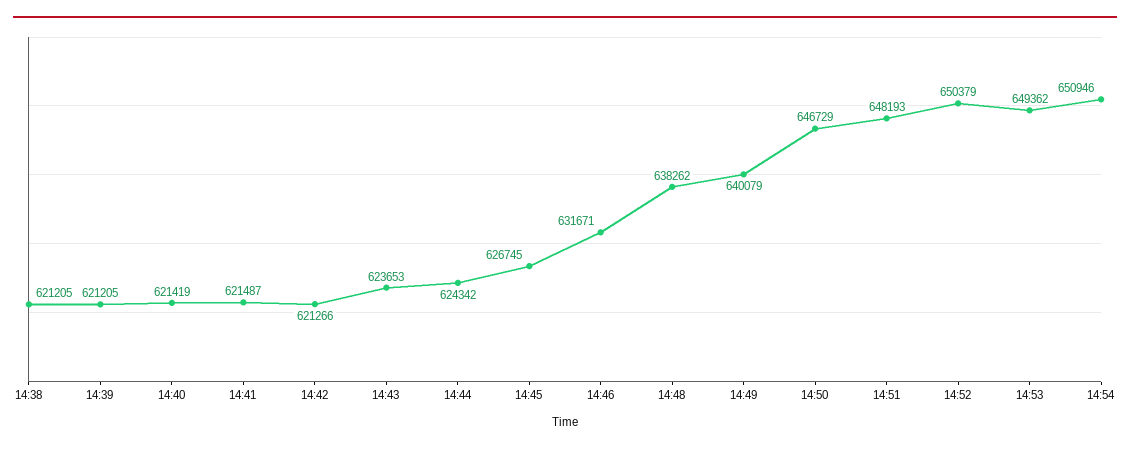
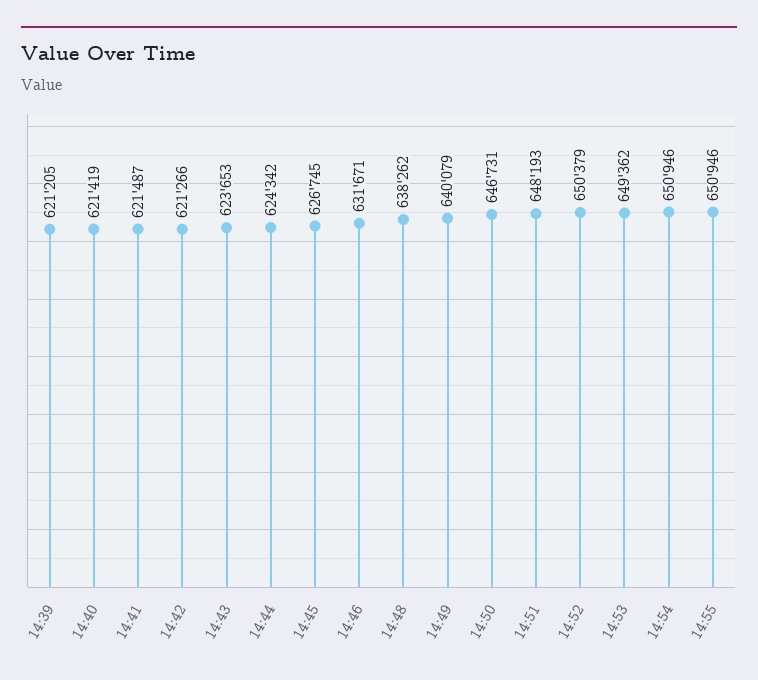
14:38: 621205 -> none
14:50: 646729 -> 646731
14:55: none -> 650946

